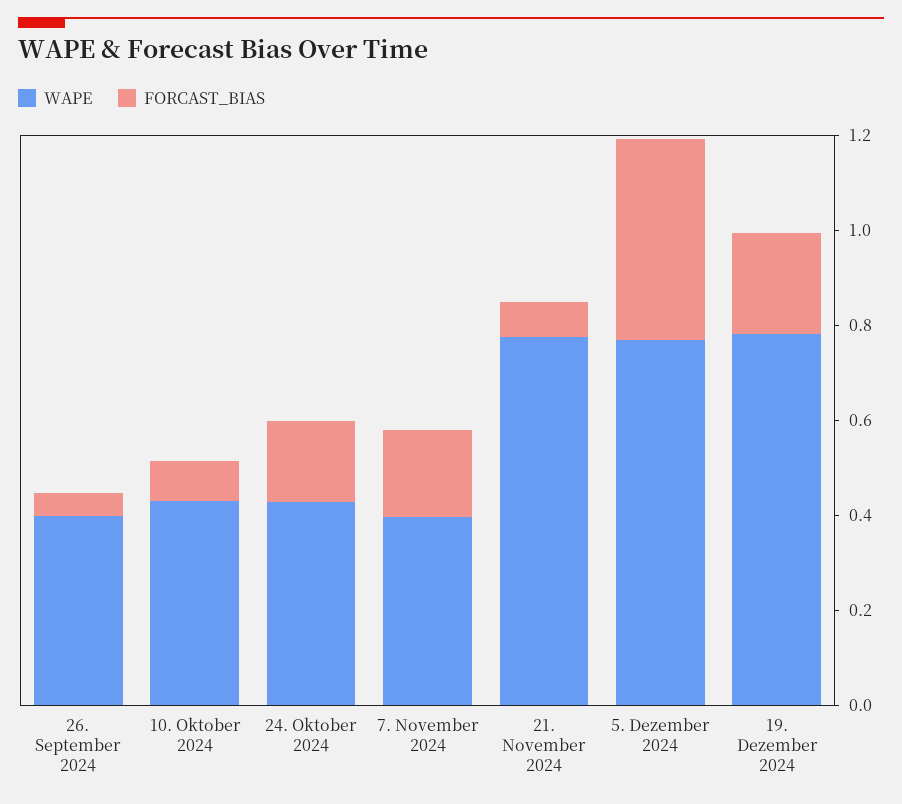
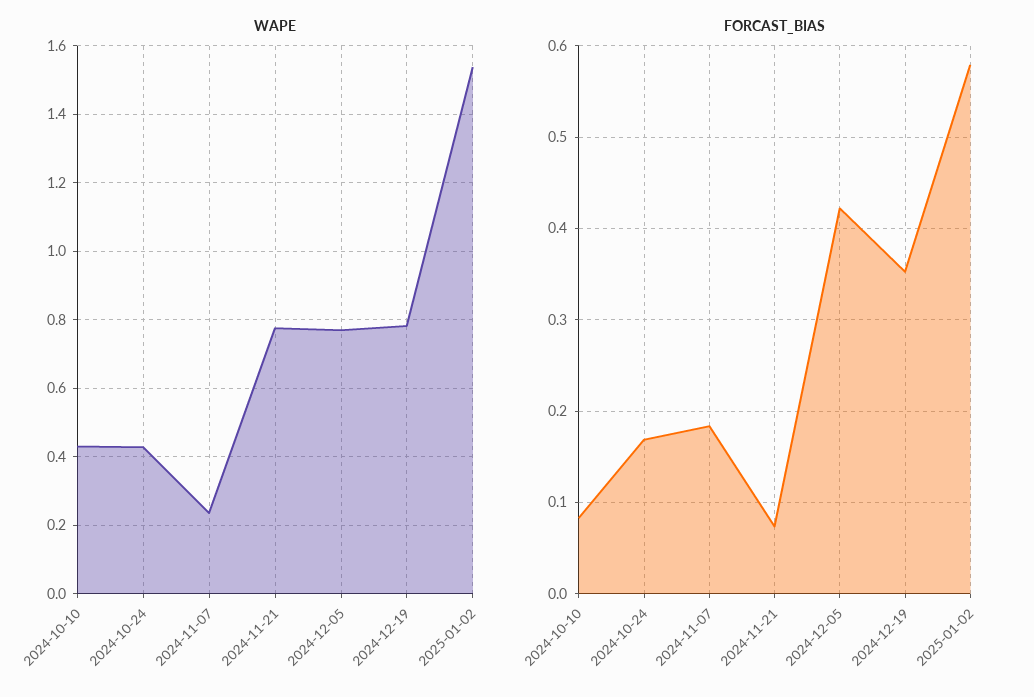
WAPE, 26. September 2024: 0.4 -> none
FORCAST_BIAS, 26. September 2024: 0.05 -> none
WAPE, 7. November 2024: 0.4 -> 0.24
FORCAST_BIAS, 19. Dezember 2024: 0.2 -> 0.35
WAPE, 2025-01-02: none -> 1.54
FORCAST_BIAS, 2025-01-02: none -> 0.58

